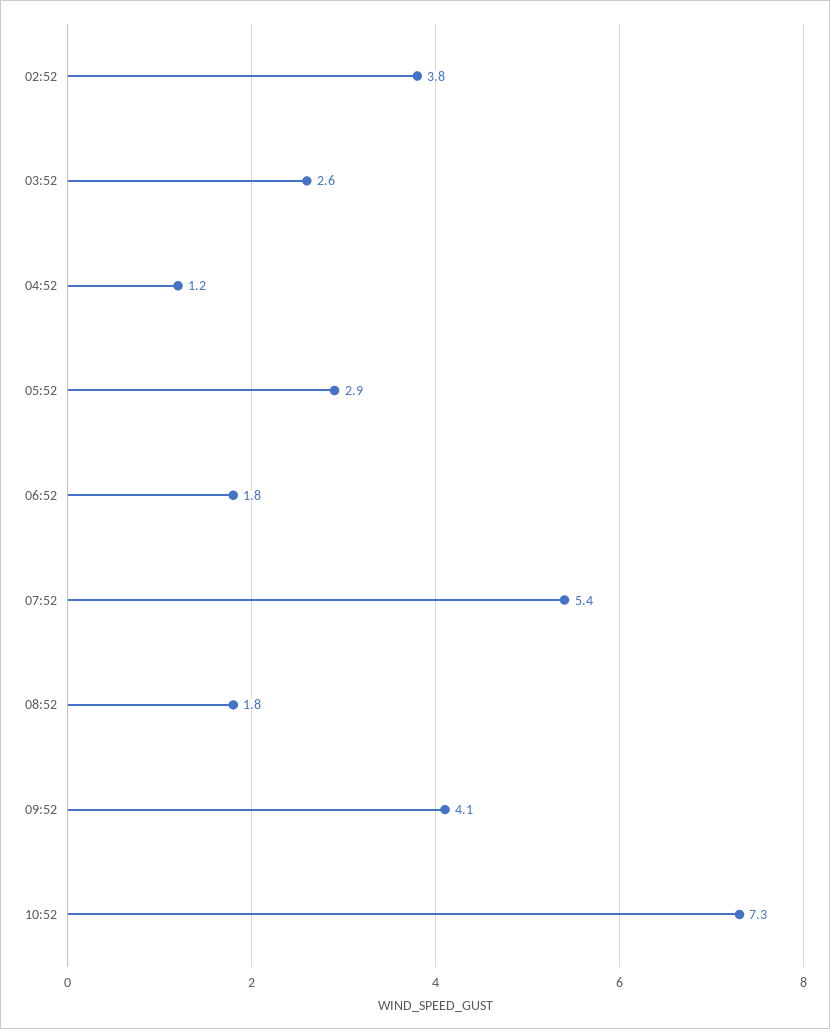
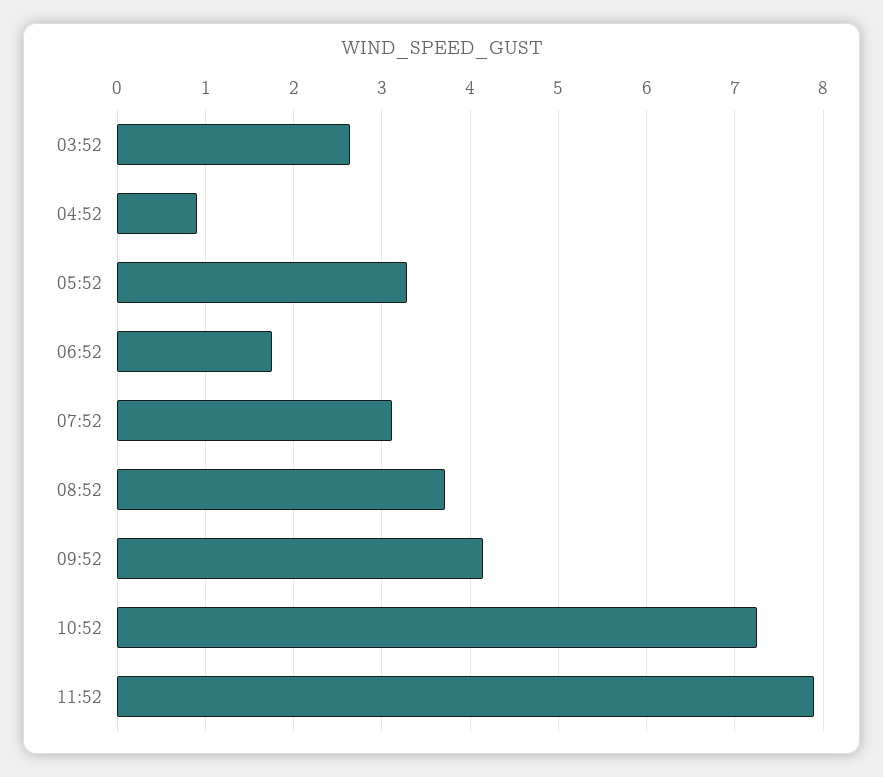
02:52: 3.8 -> none
04:52: 1.2 -> 0.9
05:52: 2.9 -> 3.3
07:52: 5.4 -> 3.1
08:52: 1.8 -> 3.7
11:52: none -> 7.9

